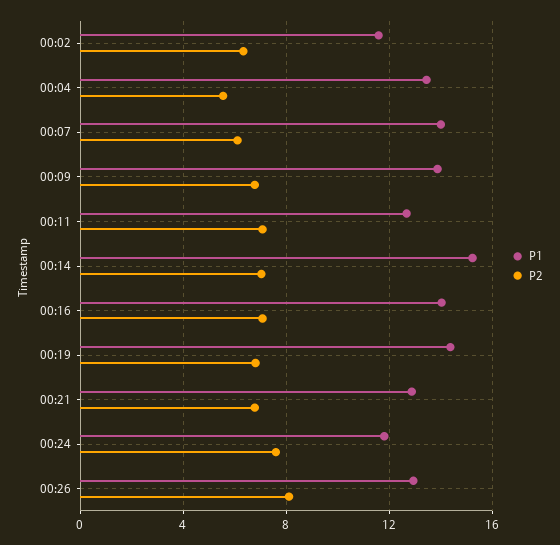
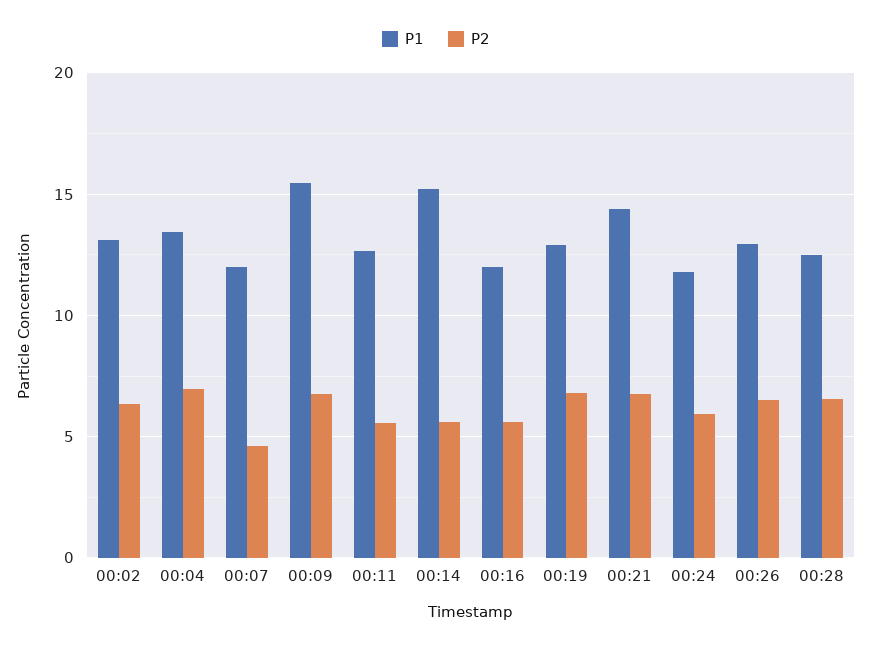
P1, 00:02: 11.5 -> 13
P2, 00:04: 5.5 -> 7
P1, 00:07: 14 -> 12
P2, 00:07: 6 -> 4.5
P1, 00:09: 14 -> 15.5
P2, 00:11: 7 -> 5.5
P2, 00:14: 7 -> 5.5
P1, 00:16: 14 -> 12
P2, 00:16: 7 -> 5.5
P1, 00:19: 14.5 -> 13
P1, 00:21: 13 -> 14.5
P2, 00:24: 7.5 -> 6
P2, 00:26: 8 -> 6.5
P1, 00:28: none -> 12.5
P2, 00:28: none -> 6.5

